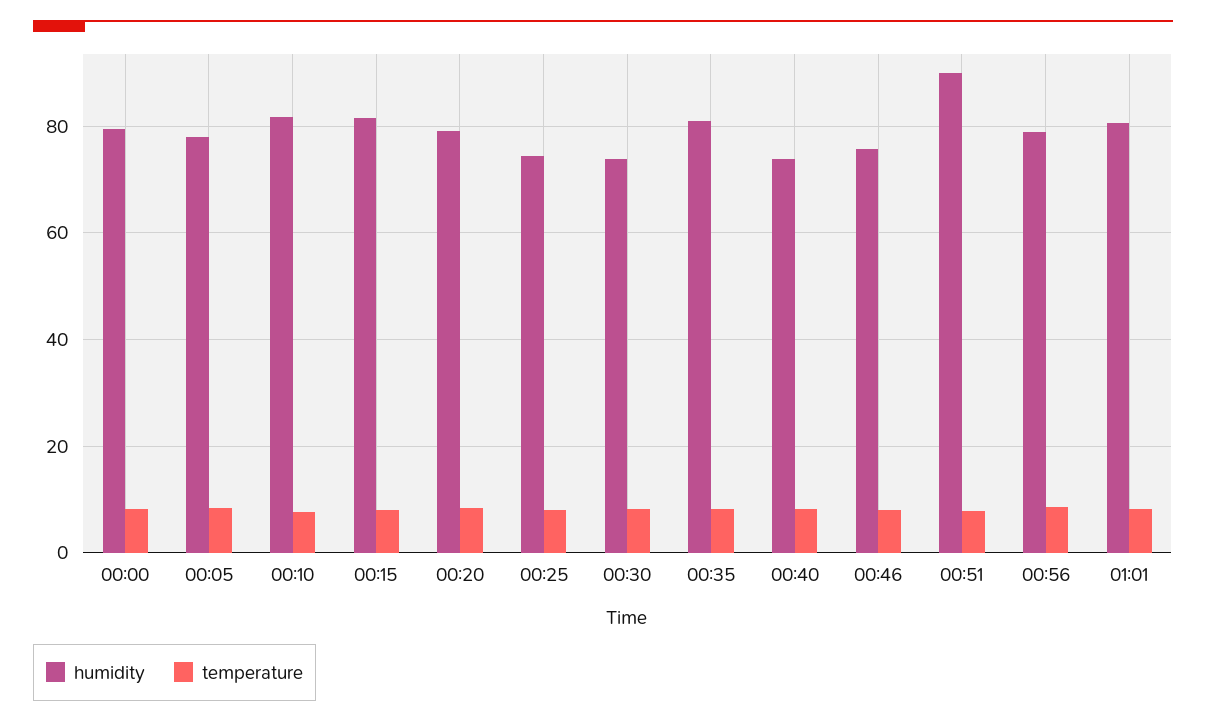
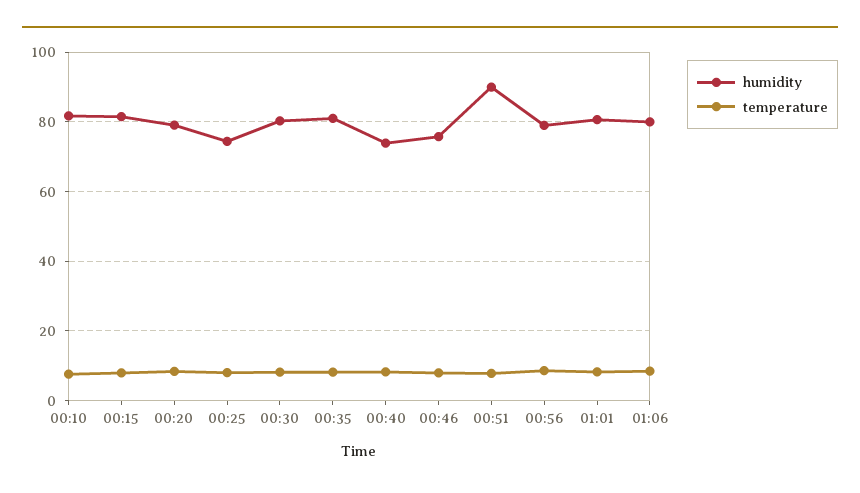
humidity, 00:00: 80 -> none
temperature, 00:00: 8 -> none
humidity, 00:05: 78 -> none
temperature, 00:05: 8 -> none
humidity, 00:30: 74 -> 80
humidity, 01:06: none -> 80
temperature, 01:06: none -> 8

